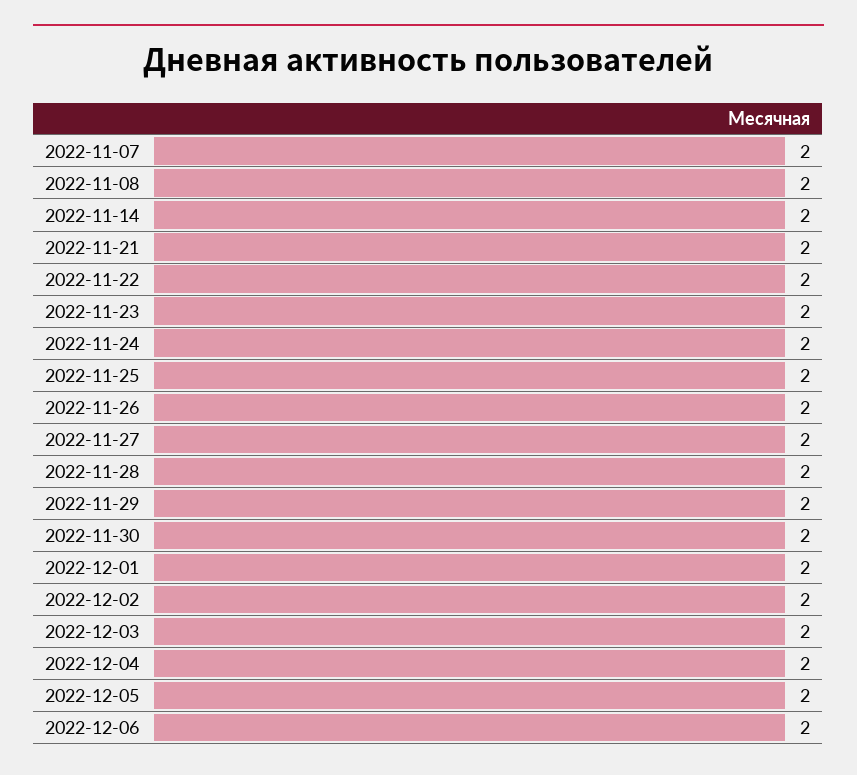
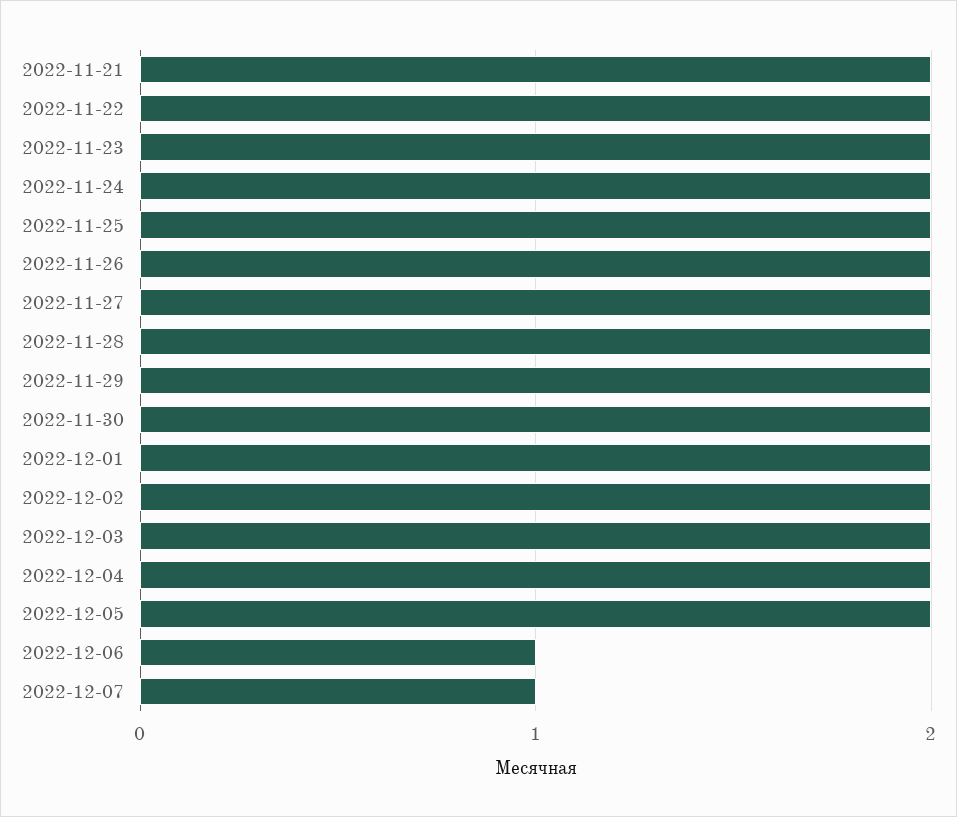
2022-11-07: 2 -> none
2022-11-08: 2 -> none
2022-11-14: 2 -> none
2022-12-06: 2 -> 1
2022-12-07: none -> 1

